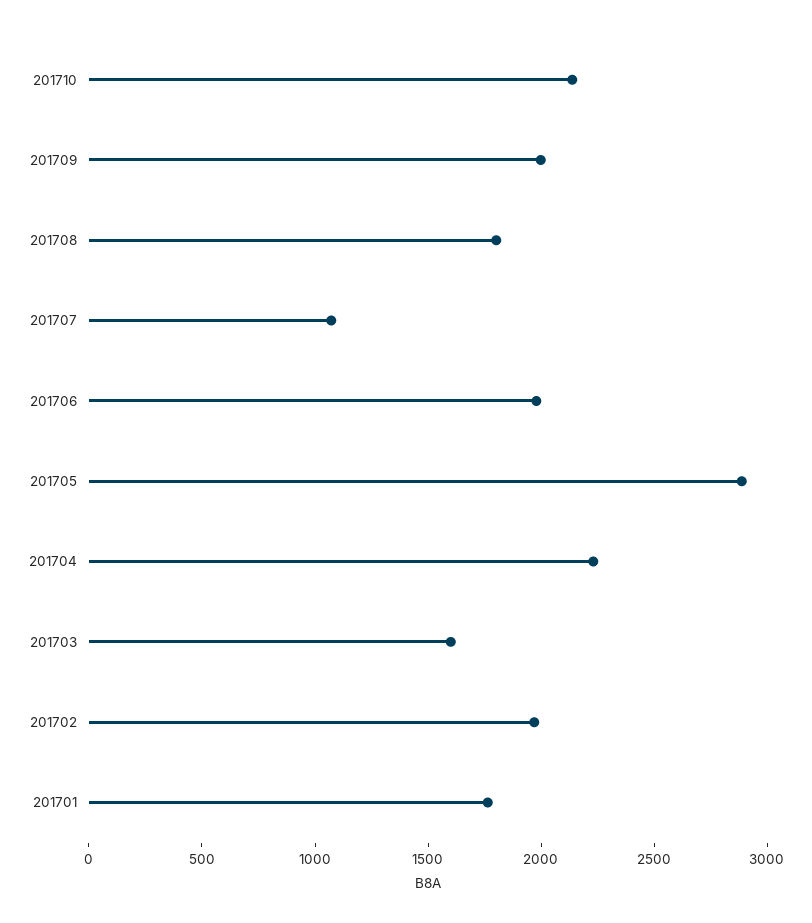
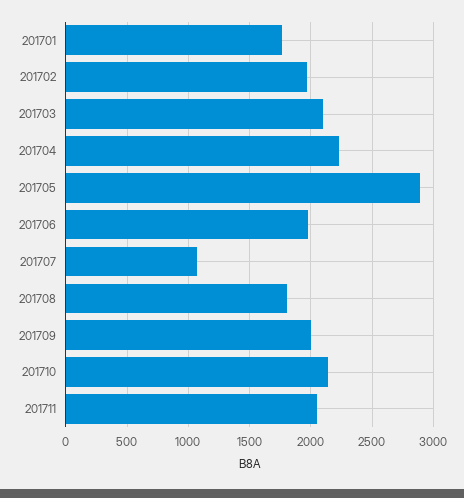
201703: 1600 -> 2100
201711: none -> 2050

